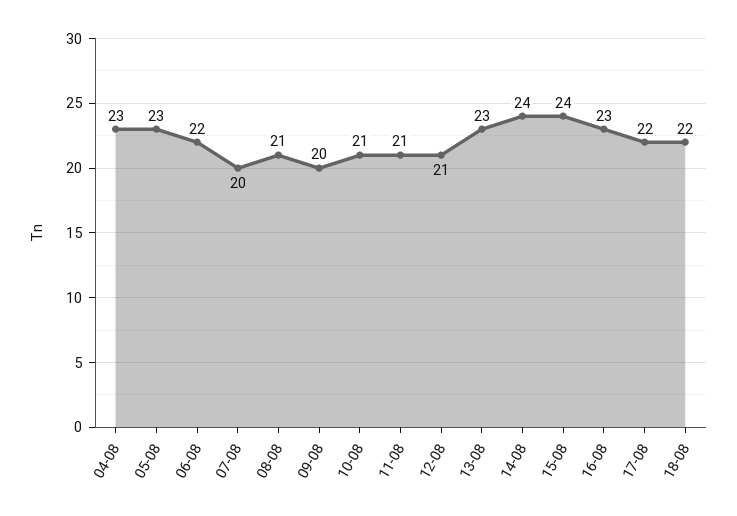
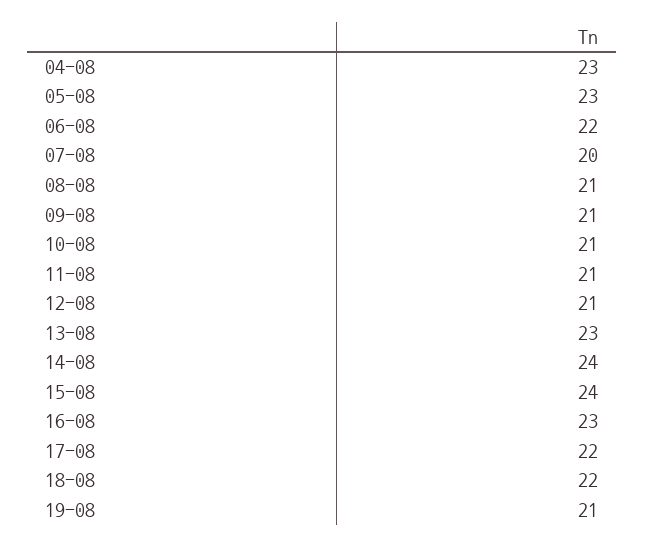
09-08: 20 -> 21
19-08: none -> 21

